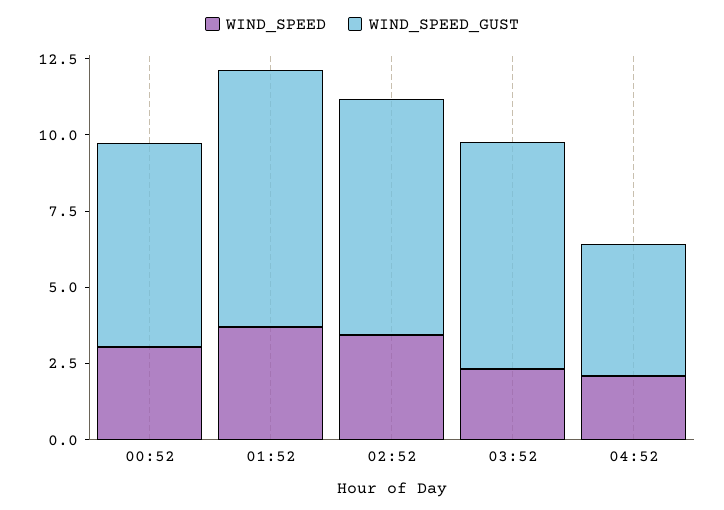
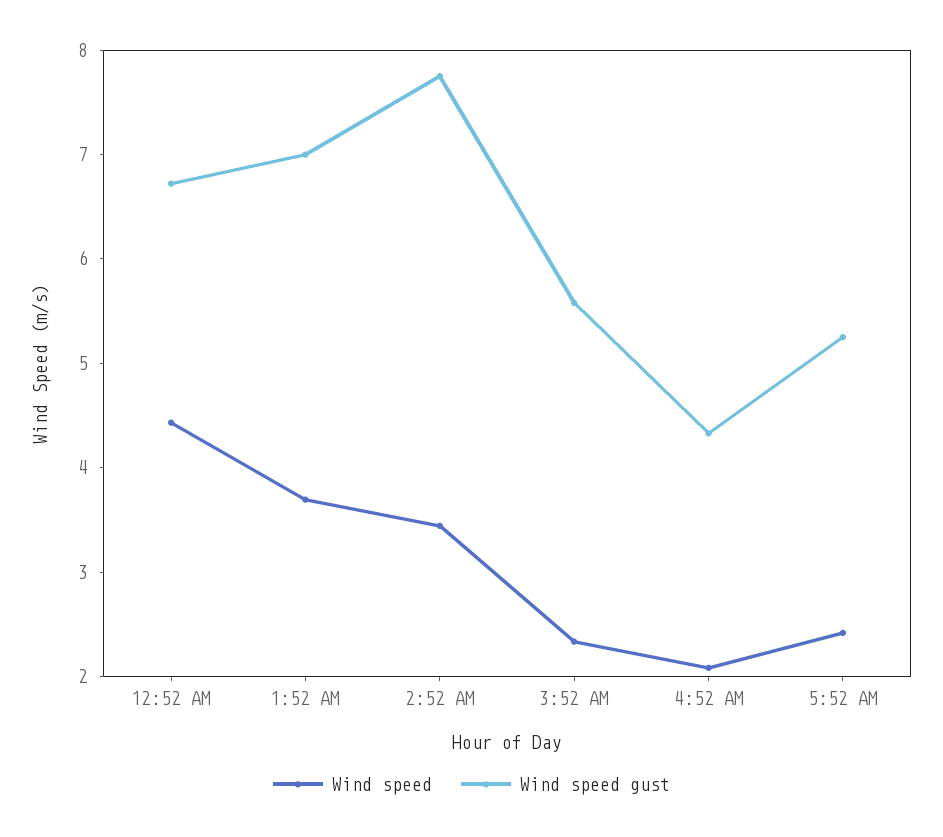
WIND_SPEED, 00:52: 3 -> 4.4
WIND_SPEED_GUST, 01:52: 8.5 -> 7
WIND_SPEED_GUST, 03:52: 7.5 -> 5.6
WIND_SPEED, 5:52 AM: none -> 2.4
WIND_SPEED_GUST, 5:52 AM: none -> 5.2

